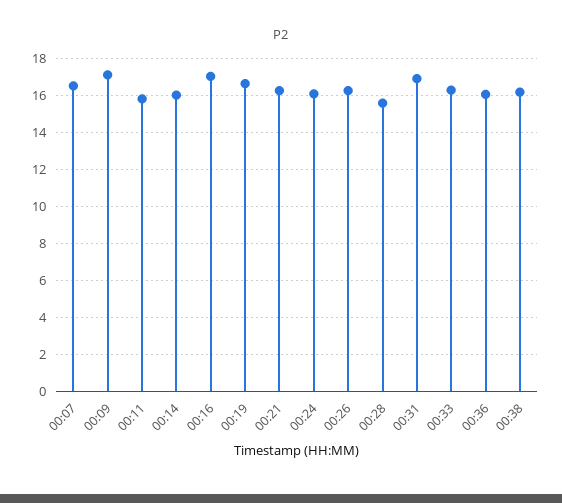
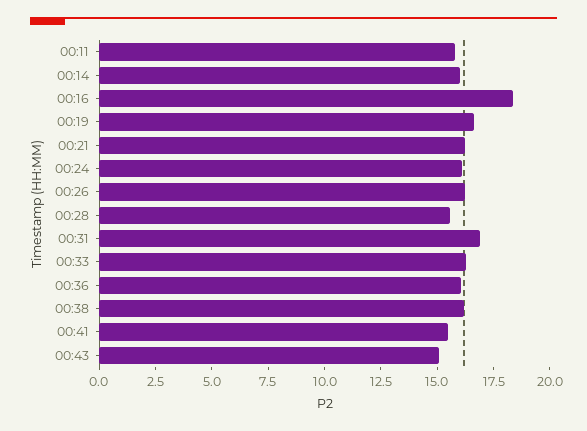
00:07: 16.5 -> none
00:09: 17 -> none
00:16: 17 -> 18.5
00:41: none -> 15.5
00:43: none -> 15

